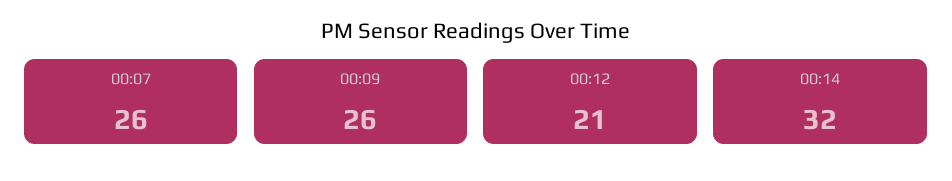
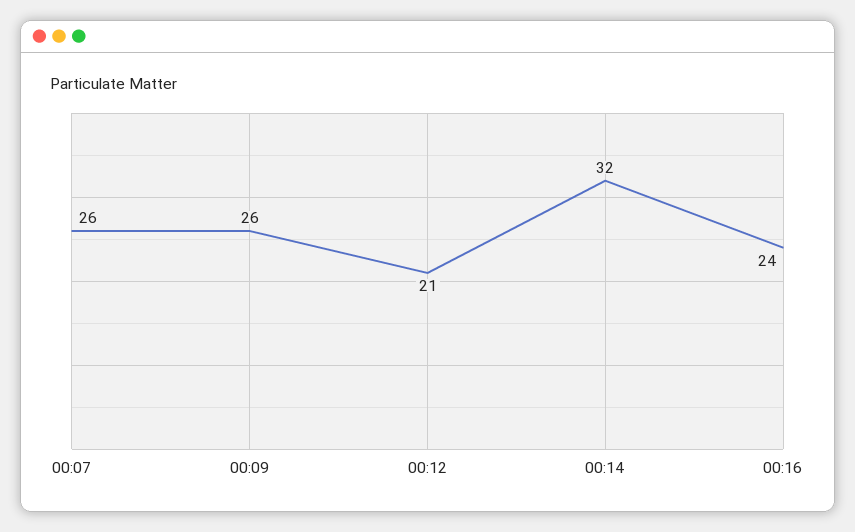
00:16: none -> 24

